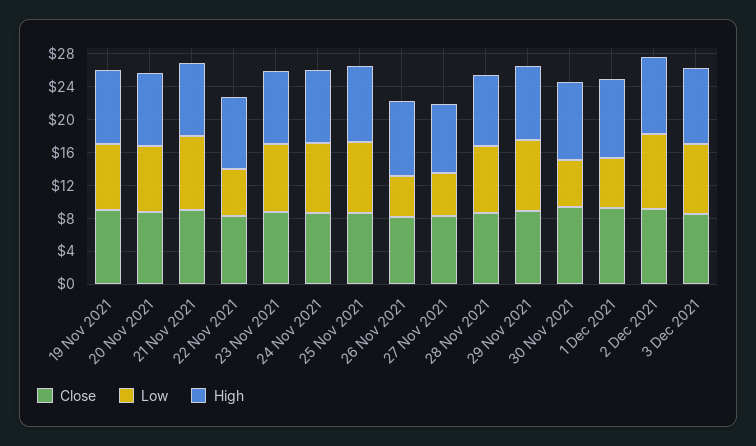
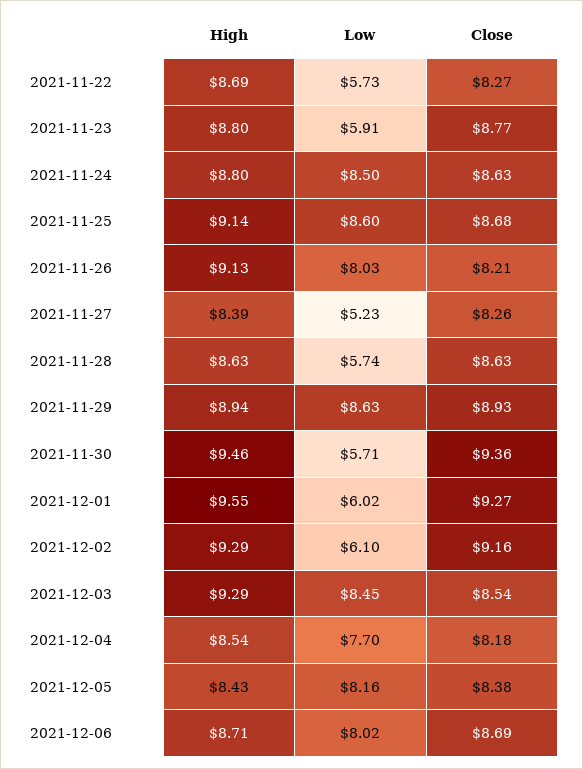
Close, 19 Nov 2021: 9 -> none
Low, 19 Nov 2021: 8 -> none
High, 19 Nov 2021: 9 -> none
Close, 20 Nov 2021: 9 -> none
Low, 20 Nov 2021: 8 -> none
High, 20 Nov 2021: 9 -> none
Close, 21 Nov 2021: 9 -> none
Low, 21 Nov 2021: 9 -> none
High, 21 Nov 2021: 9 -> none
Low, 23 Nov 2021: 8 -> 5.91
Low, 26 Nov 2021: 5 -> 8.03
Low, 28 Nov 2021: 8 -> 5.74
Low, 2 Dec 2021: 9 -> 6.1
High, 2021-12-04: none -> 8.54
Low, 2021-12-04: none -> 7.7
Close, 2021-12-04: none -> 8.18
High, 2021-12-05: none -> 8.43
Low, 2021-12-05: none -> 8.16
Close, 2021-12-05: none -> 8.38
High, 2021-12-06: none -> 8.71
Low, 2021-12-06: none -> 8.02
Close, 2021-12-06: none -> 8.69

